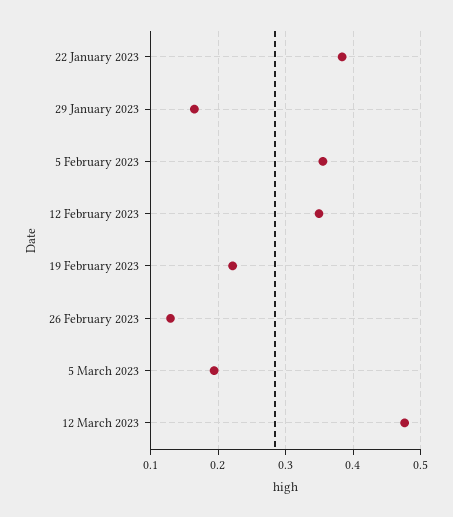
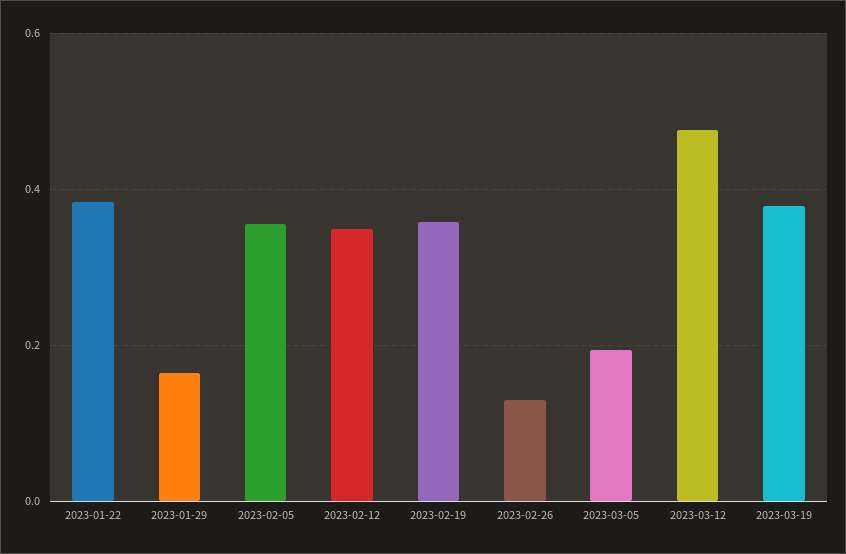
19 February 2023: 0.22 -> 0.36
2023-03-19: none -> 0.38

